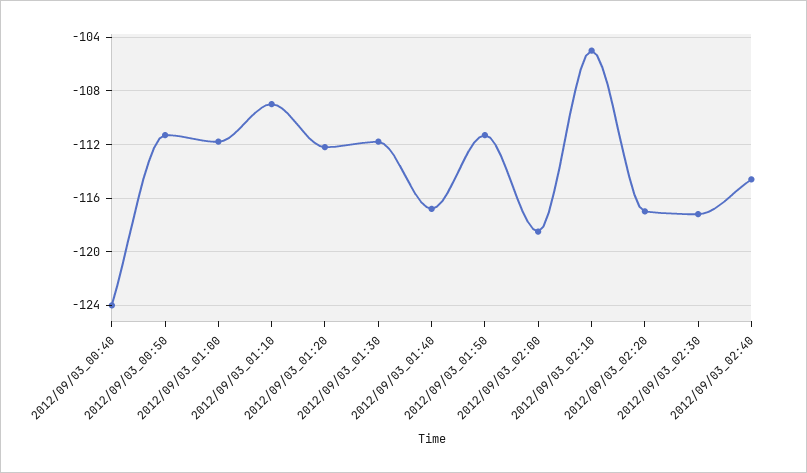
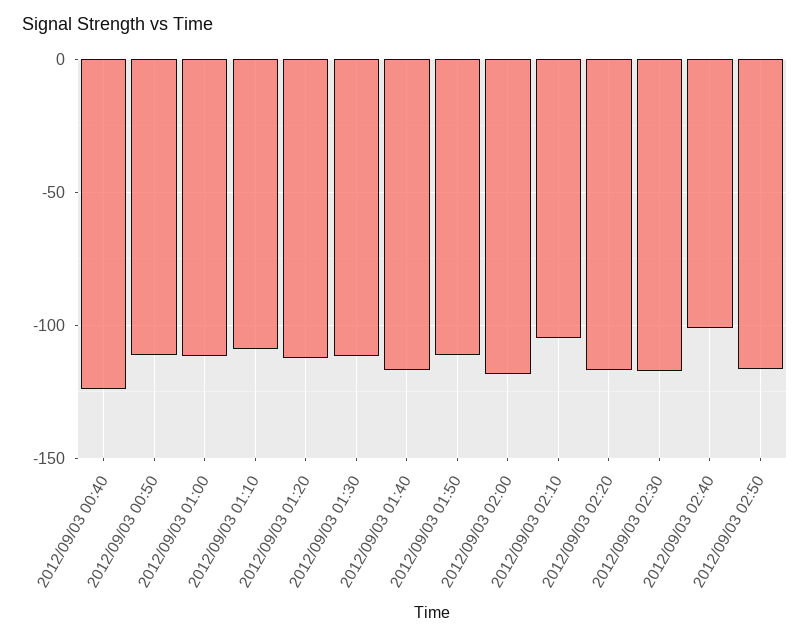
2012/09/03_02:40: -114.5 -> -100
2012/09/03 02:50: none -> -115

